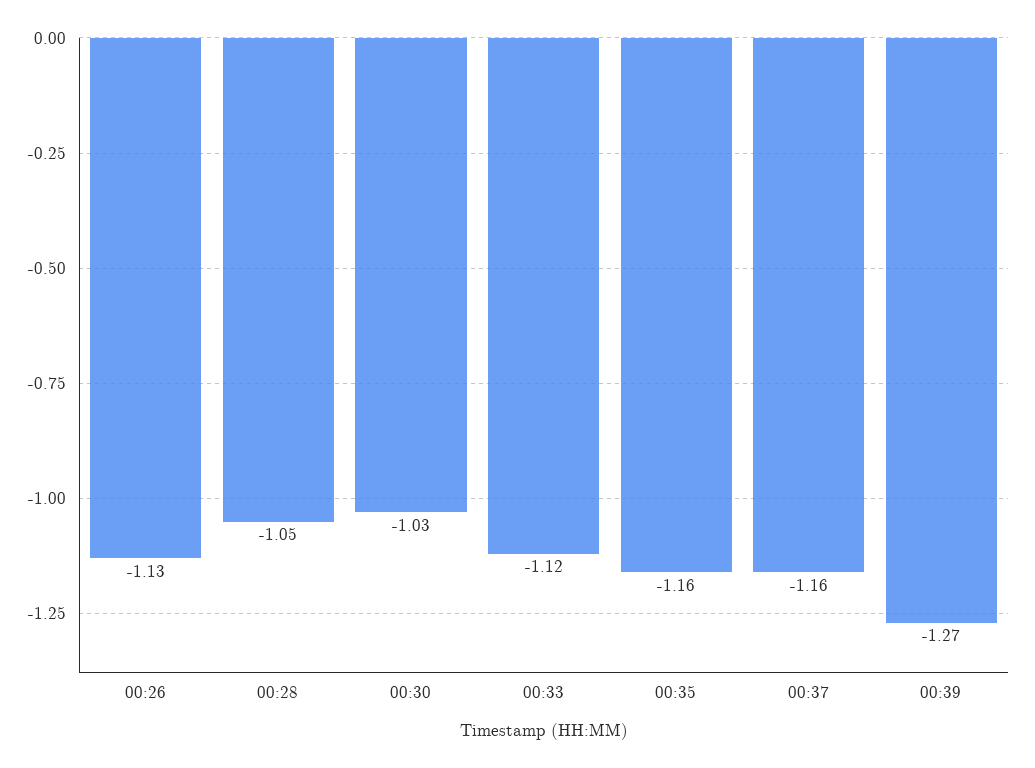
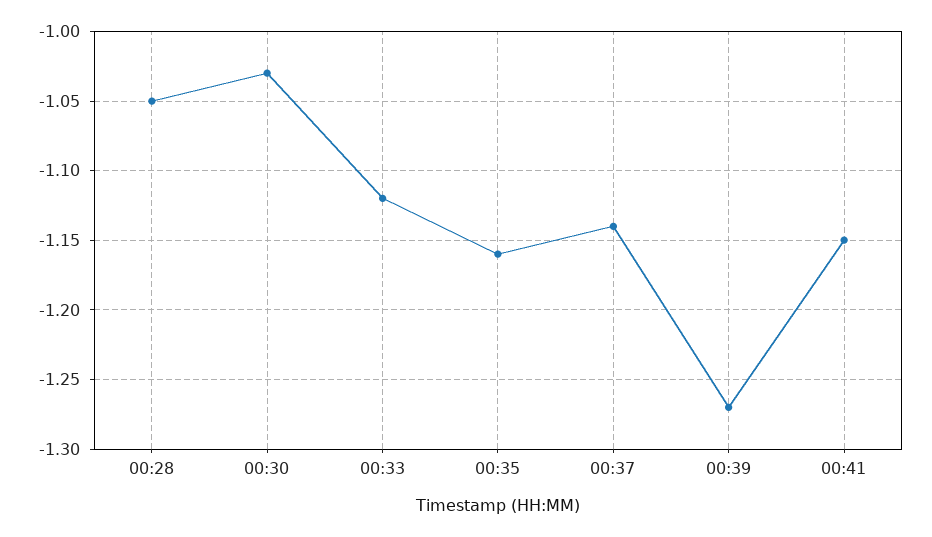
00:26: -1.13 -> none
00:37: -1.16 -> -1.14
00:41: none -> -1.15

